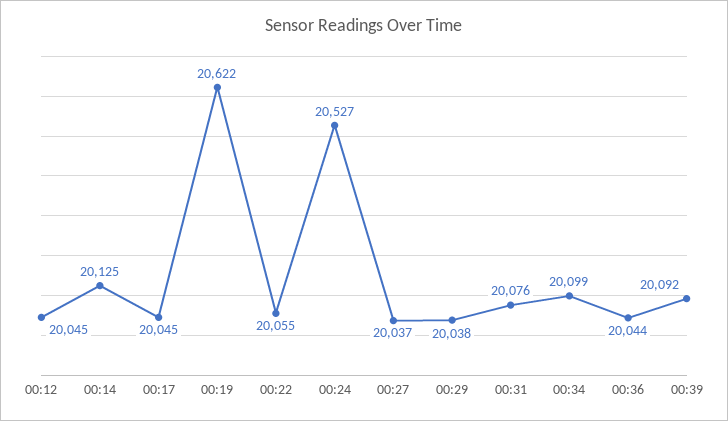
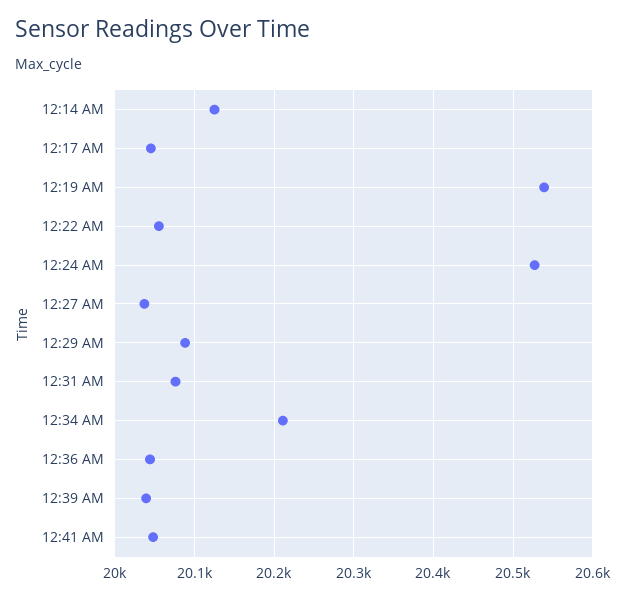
00:12: 20045 -> none
00:19: 20622 -> 20540
00:29: 20038 -> 20090
00:34: 20099 -> 20210
00:39: 20092 -> 20040
12:41 AM: none -> 20050

